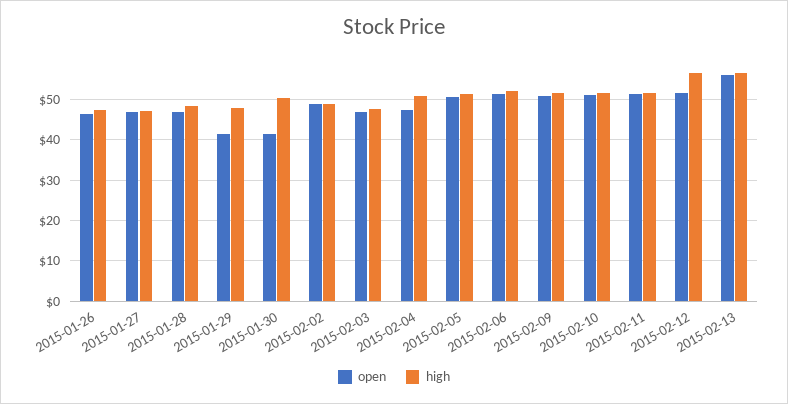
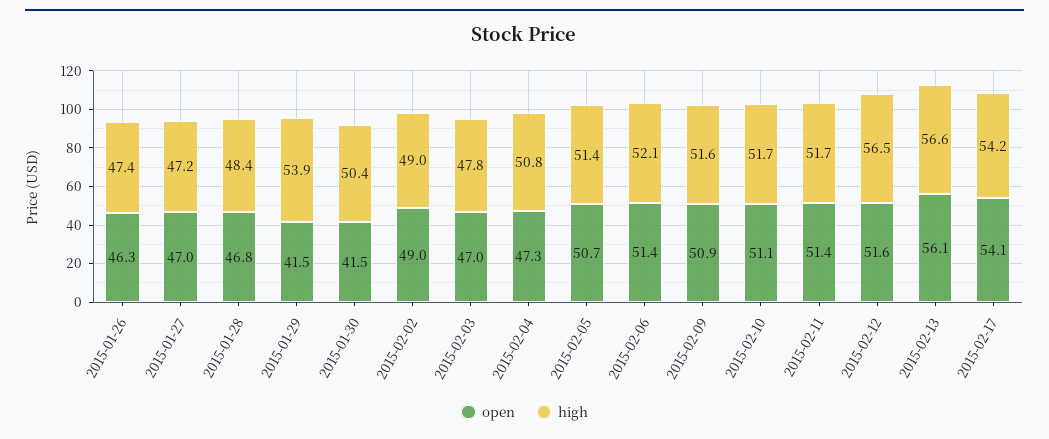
high, 2015-01-29: 48 -> 53.9
open, 2015-02-17: none -> 54.1
high, 2015-02-17: none -> 54.2

